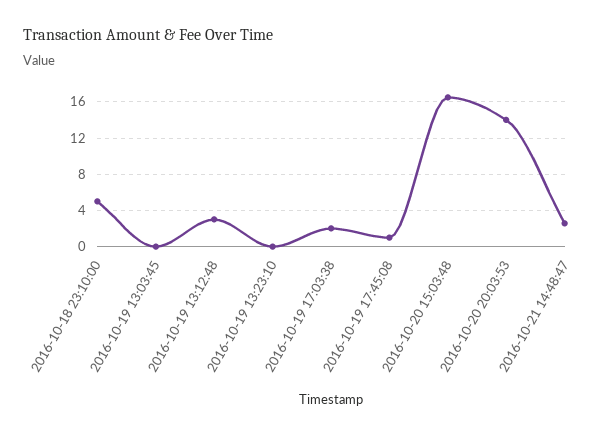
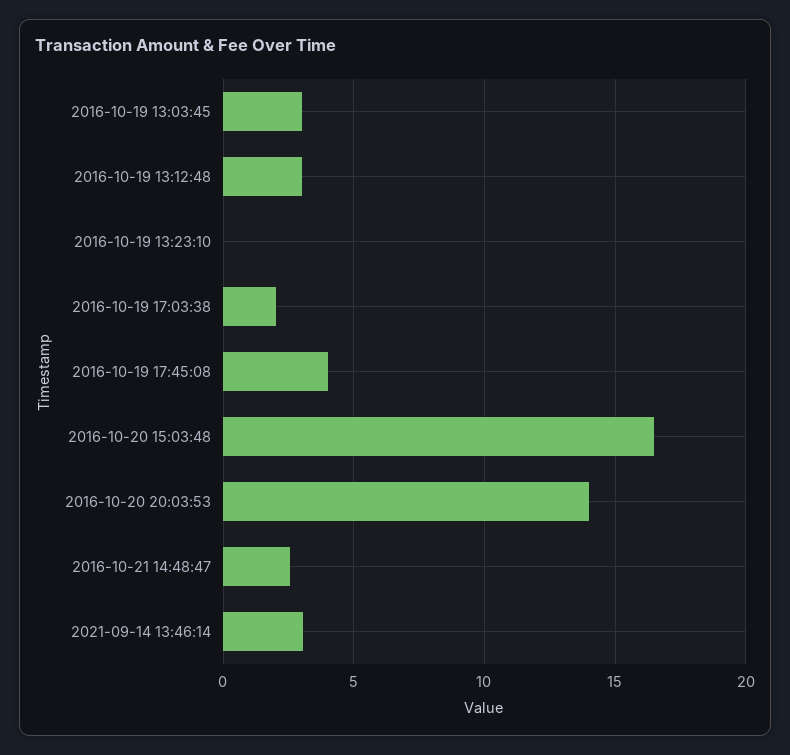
2016-10-18 23:10:00: 5 -> none
2016-10-19 13:03:45: 0 -> 3
2016-10-19 17:45:08: 1 -> 4
2021-09-14 13:46:14: none -> 3

